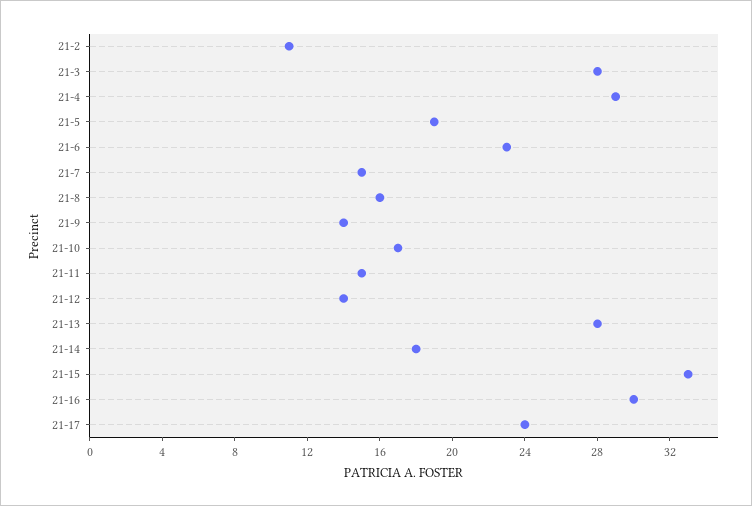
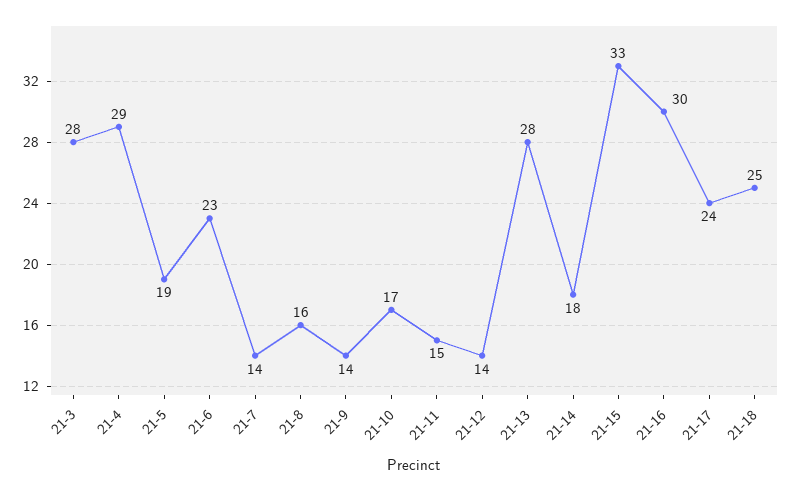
21-2: 11 -> none
21-7: 15 -> 14
21-18: none -> 25

